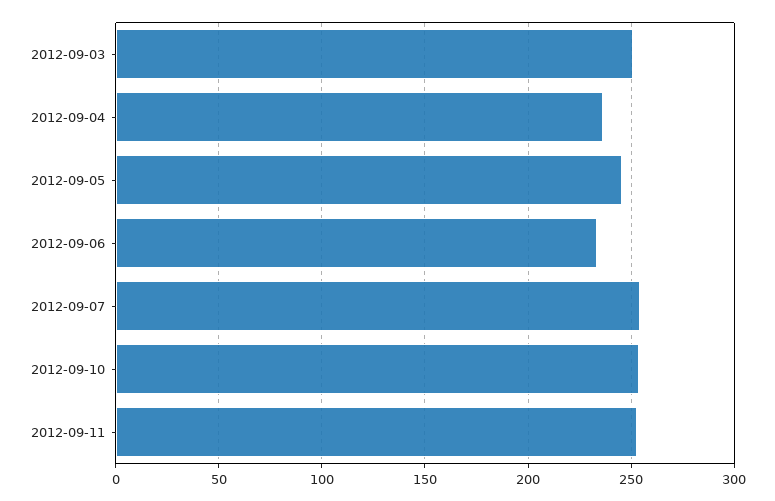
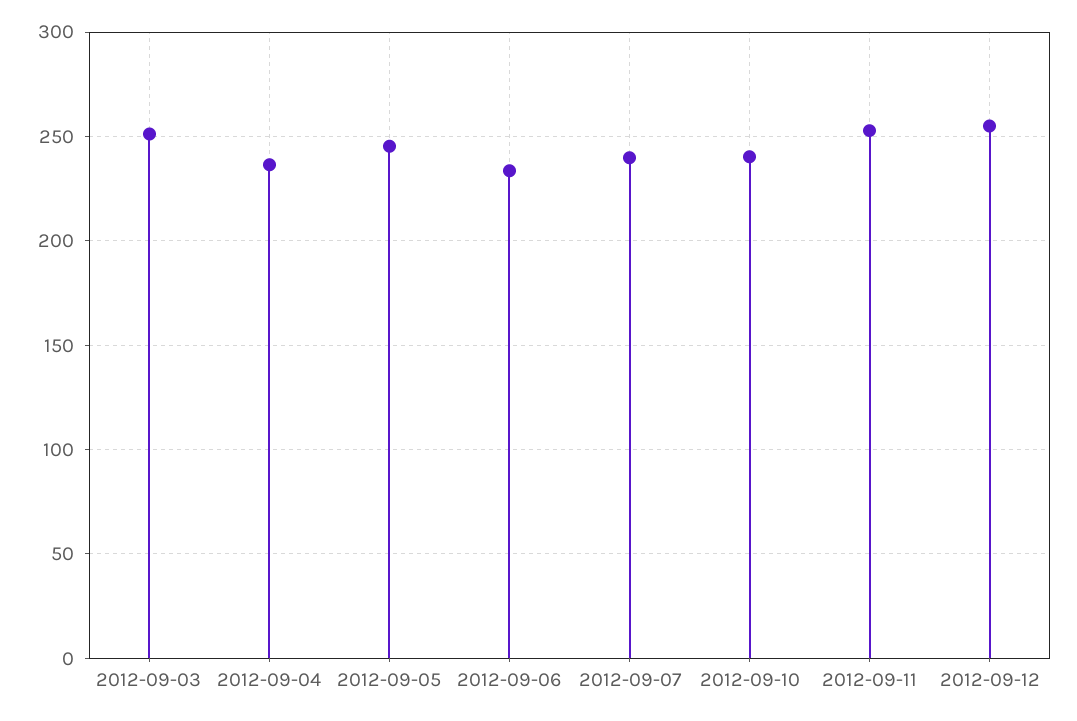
2012-09-07: 255 -> 240
2012-09-10: 255 -> 240
2012-09-12: none -> 255

